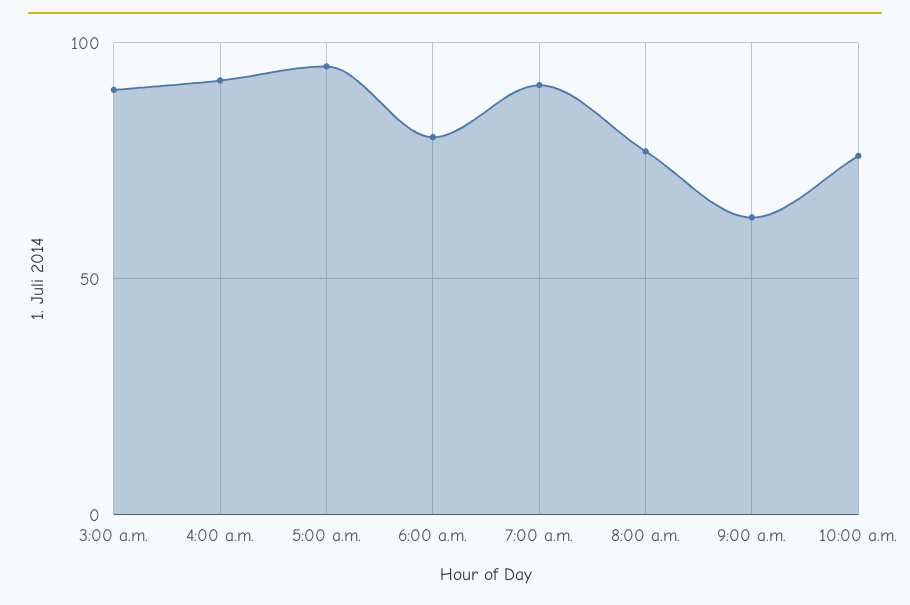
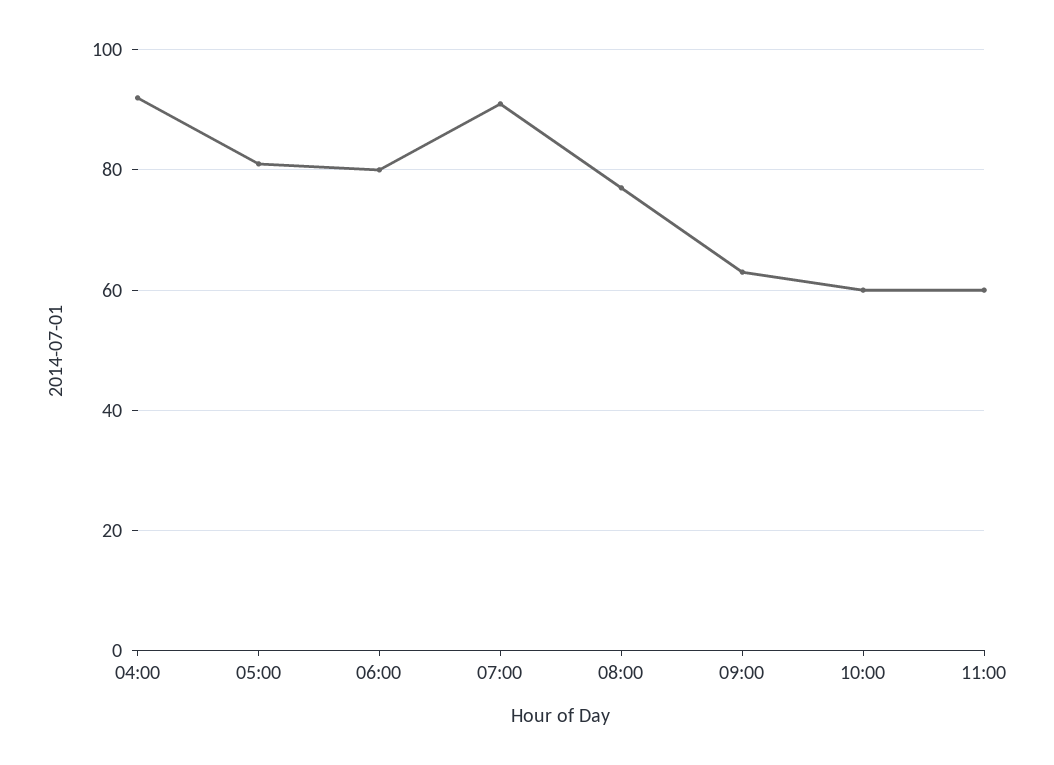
3:00 a.m.: 90 -> none
5:00 a.m.: 95 -> 80
10:00 a.m.: 75 -> 60
11:00: none -> 60

